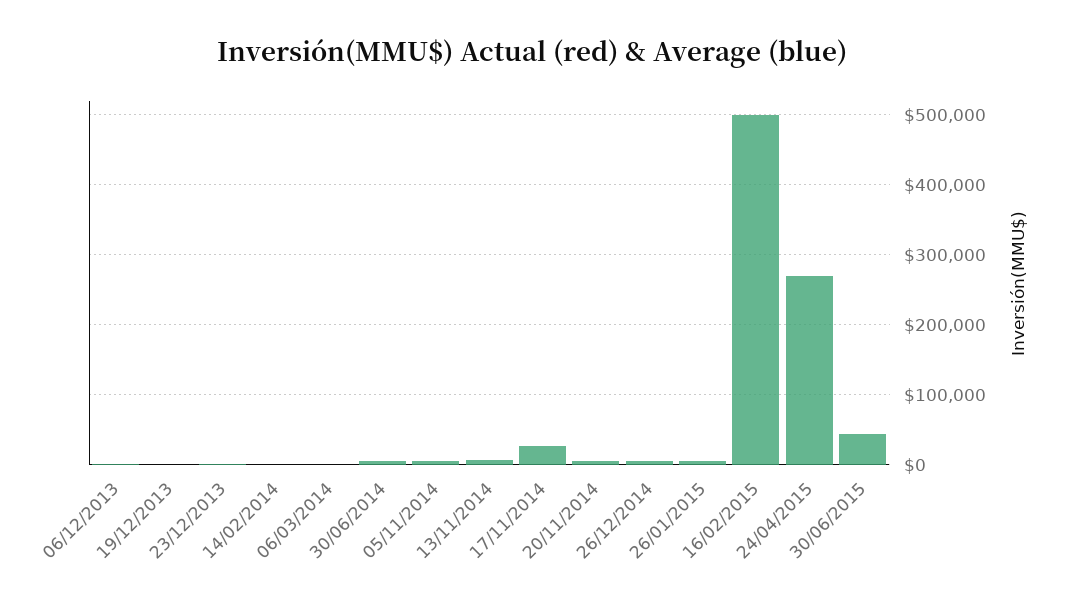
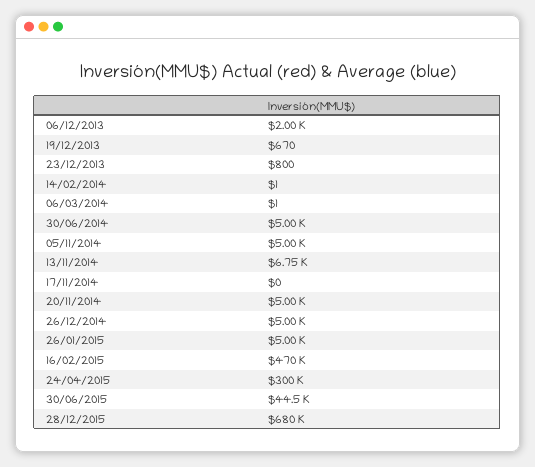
17/11/2014: 30000 -> 0
16/02/2015: 500000 -> 470000
24/04/2015: 270000 -> 300000
28/12/2015: none -> 680000

